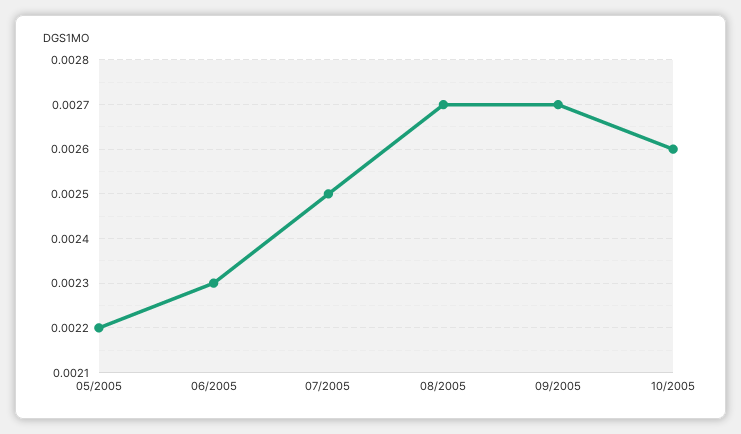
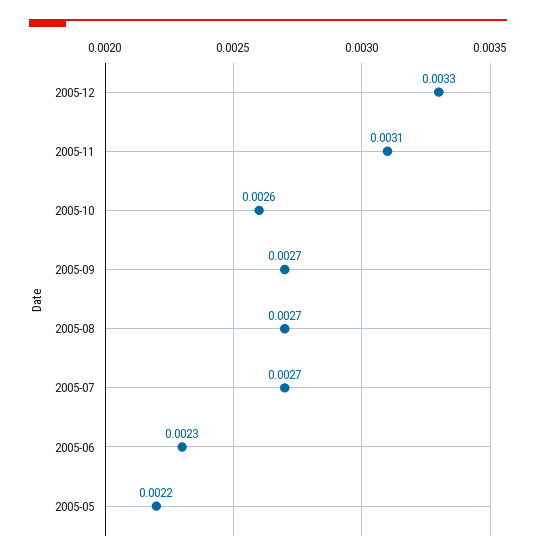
07/2005: 0.0025 -> 0.0027
2005-12: none -> 0.0033
2005-11: none -> 0.0031

